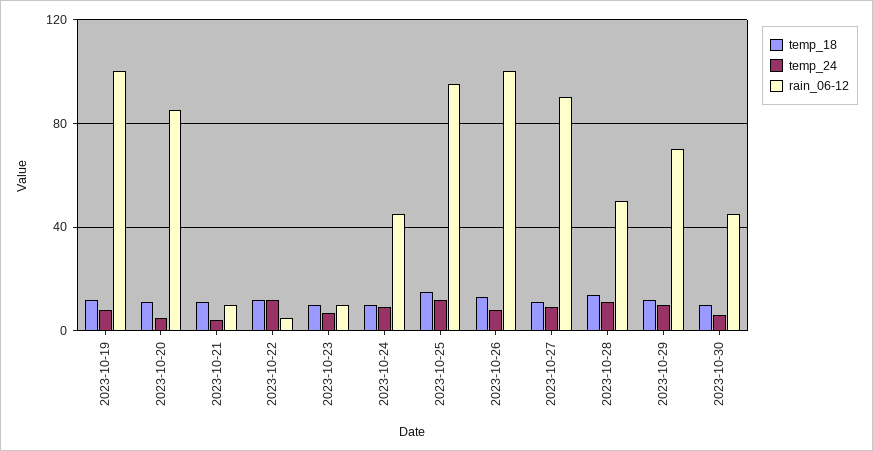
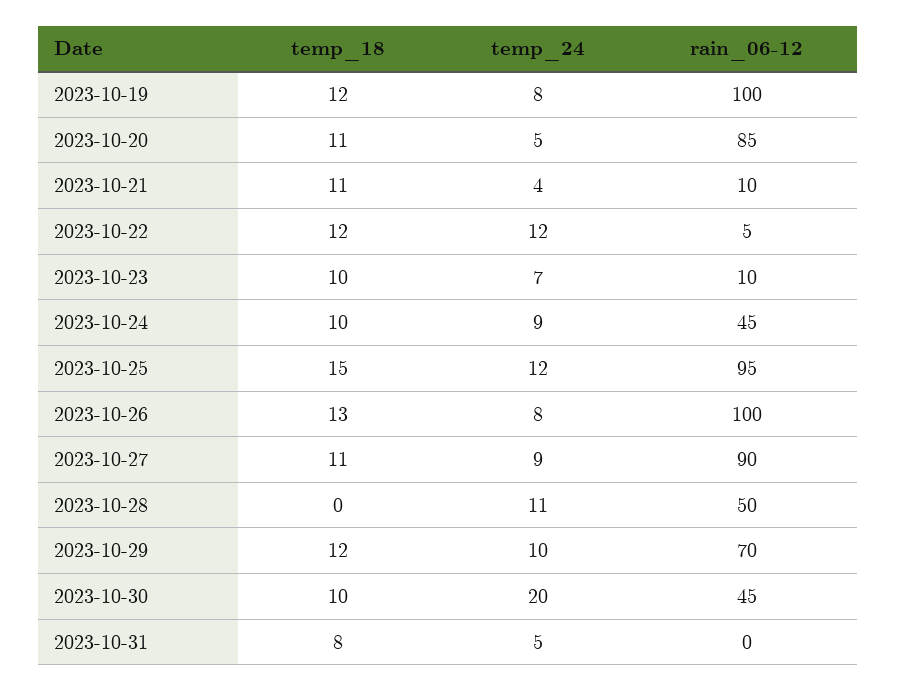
temp_18, 2023-10-28: 15 -> 0
temp_24, 2023-10-30: 5 -> 20
temp_18, 2023-10-31: none -> 8
temp_24, 2023-10-31: none -> 5
rain_06-12, 2023-10-31: none -> 0

